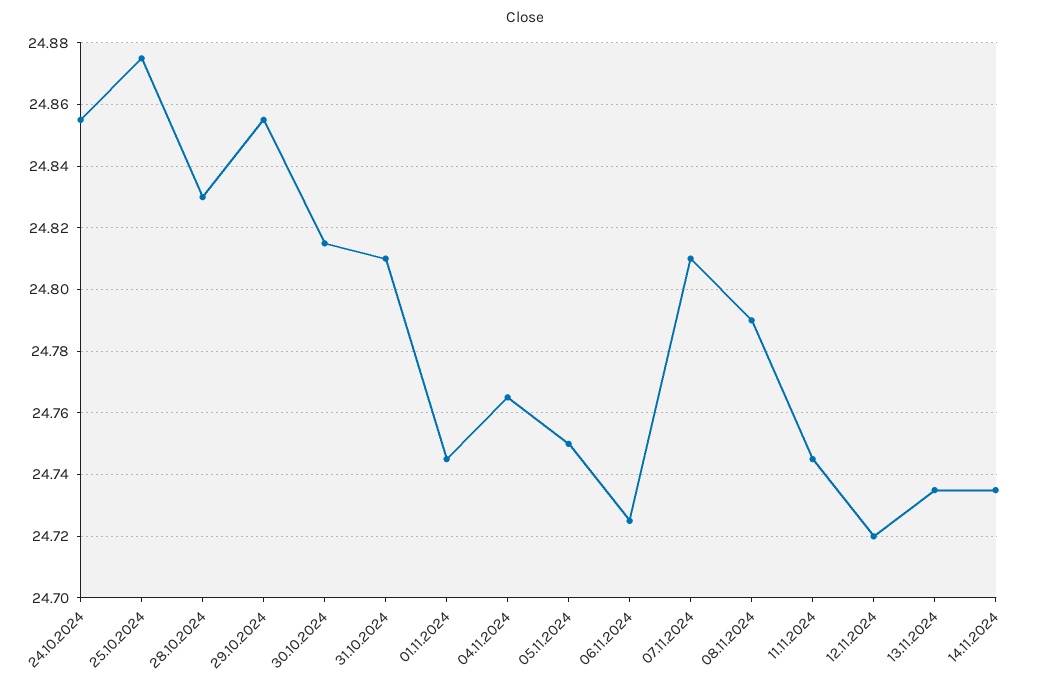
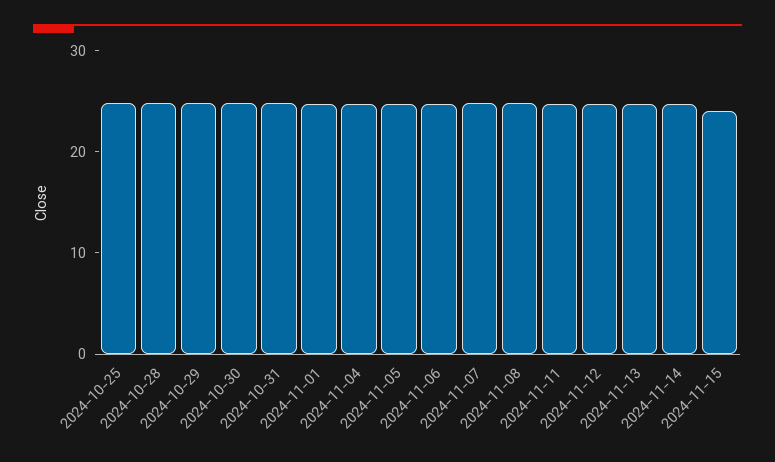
24.10.2024: 24.855 -> none
2024-11-15: none -> 24

